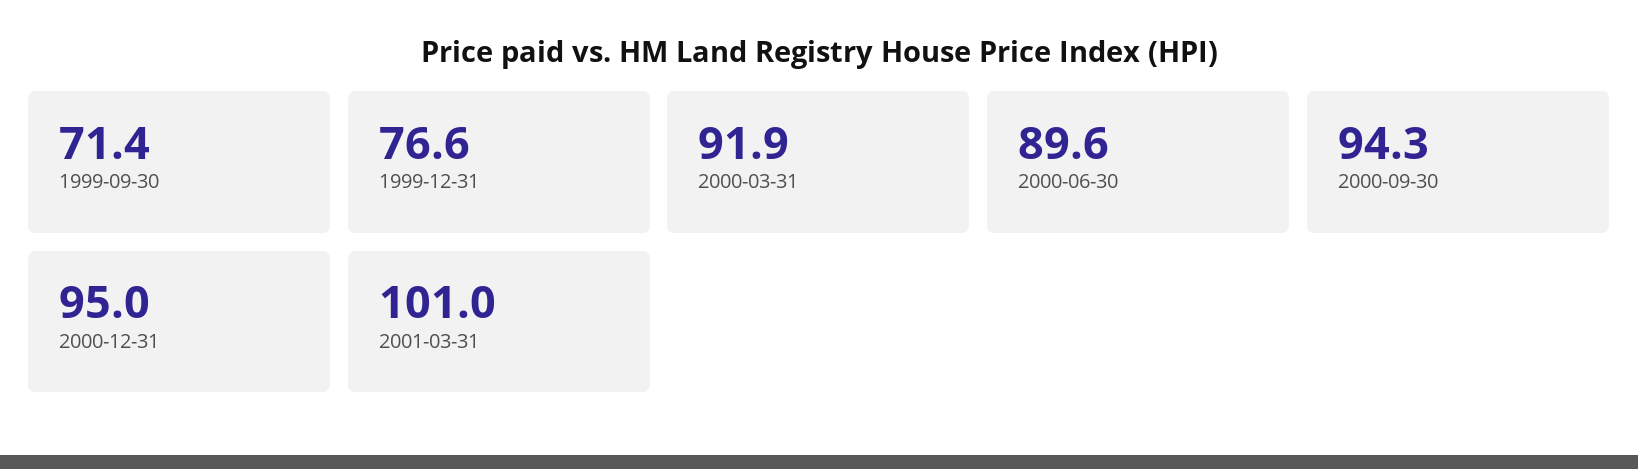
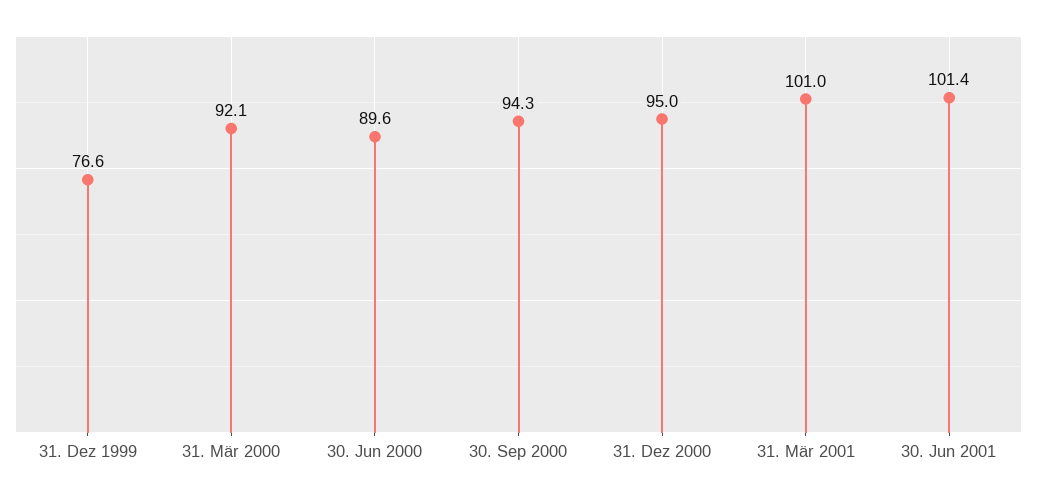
1999-09-30: 71.4 -> none
2000-03-31: 91.9 -> 92.1
30. Jun 2001: none -> 101.4

